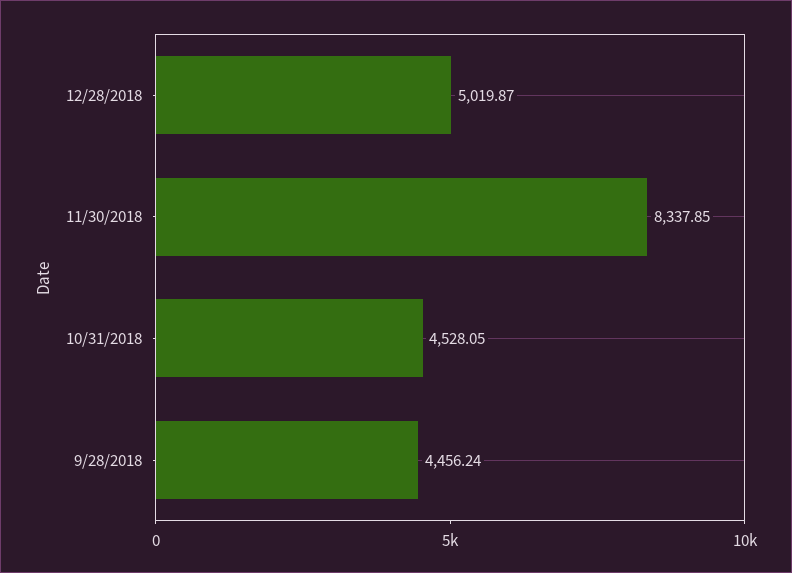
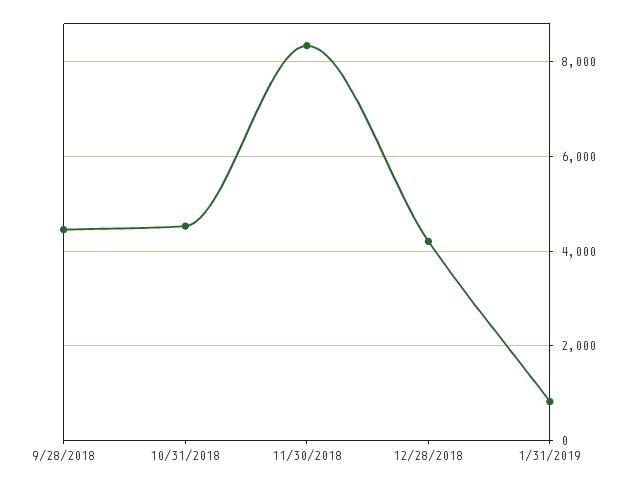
12/28/2018: 5019.87 -> 4200
1/31/2019: none -> 800

